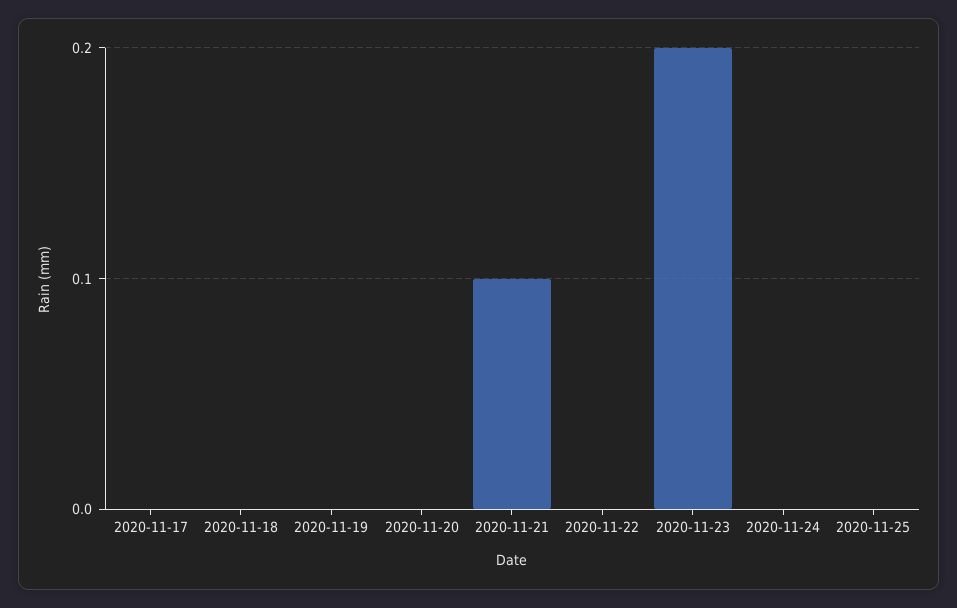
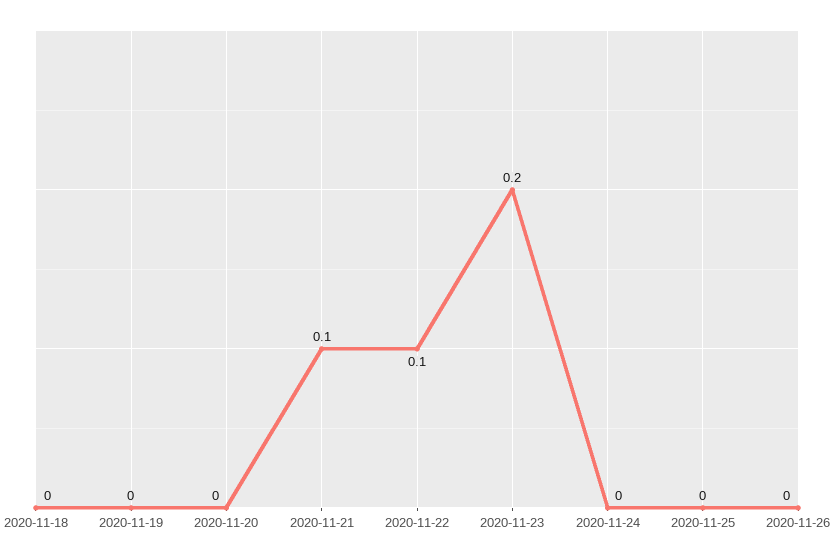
2020-11-17: 0 -> none
2020-11-22: 0 -> 0.1
2020-11-26: none -> 0

